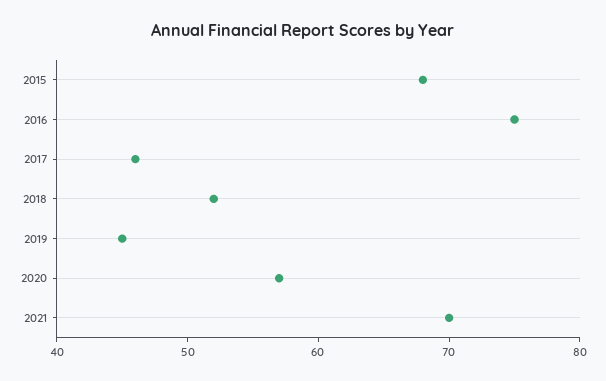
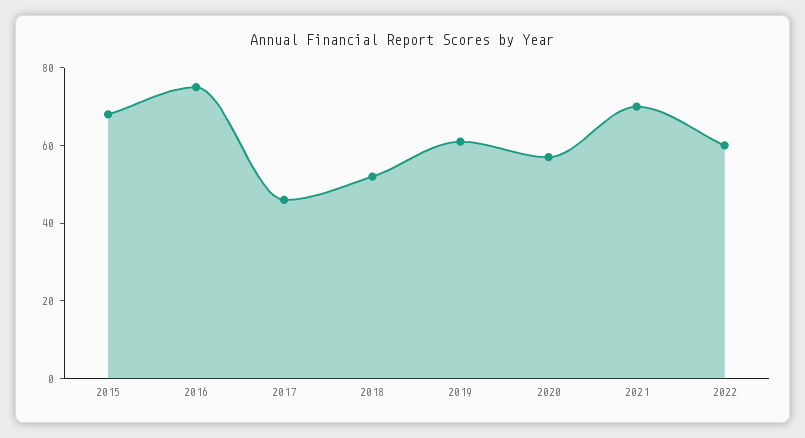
2019: 45 -> 60
2022: none -> 60

